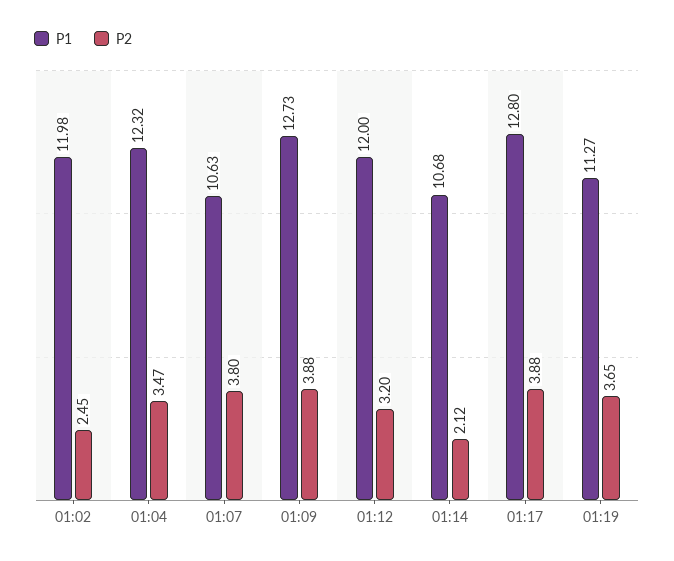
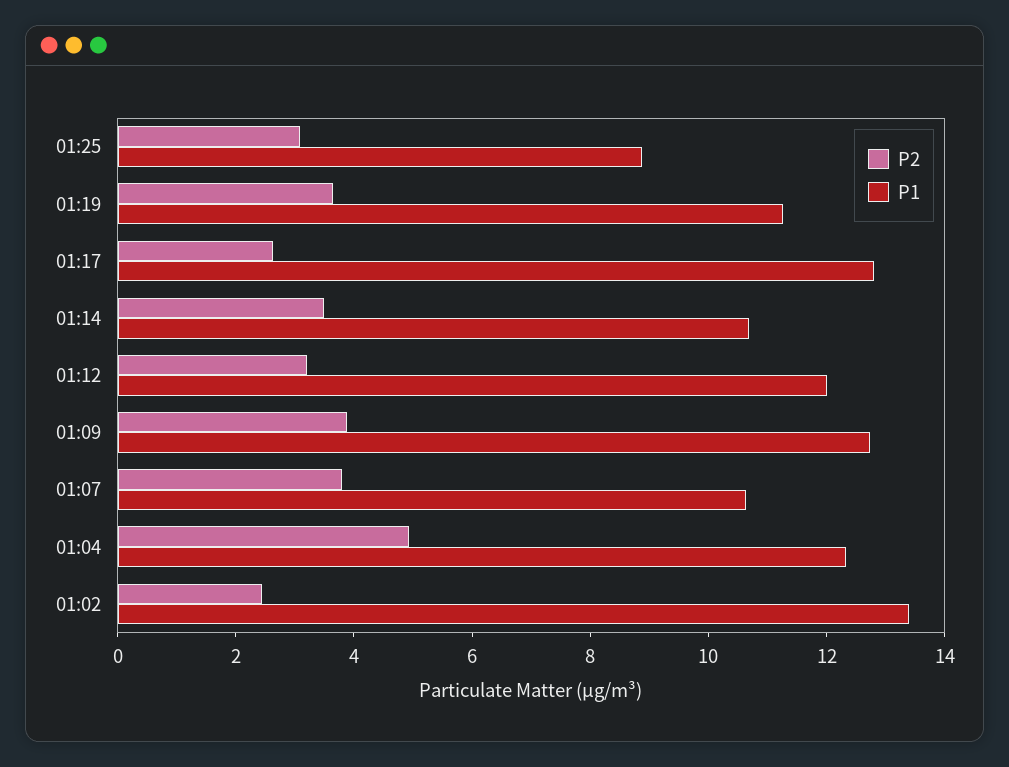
P1, 01:02: 11.98 -> 13.5
P2, 01:04: 3.47 -> 5
P2, 01:14: 2.12 -> 3.5
P2, 01:17: 3.88 -> 2.5
P2, 01:25: none -> 3
P1, 01:25: none -> 9

